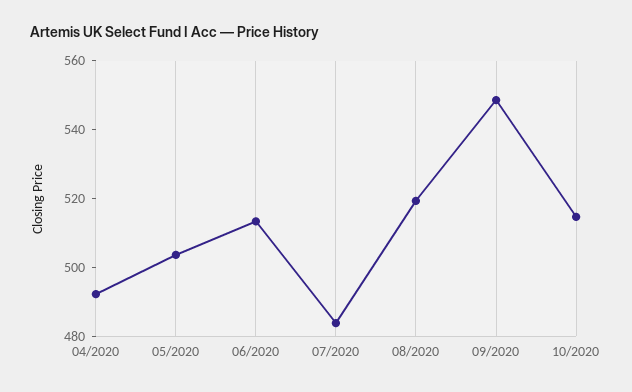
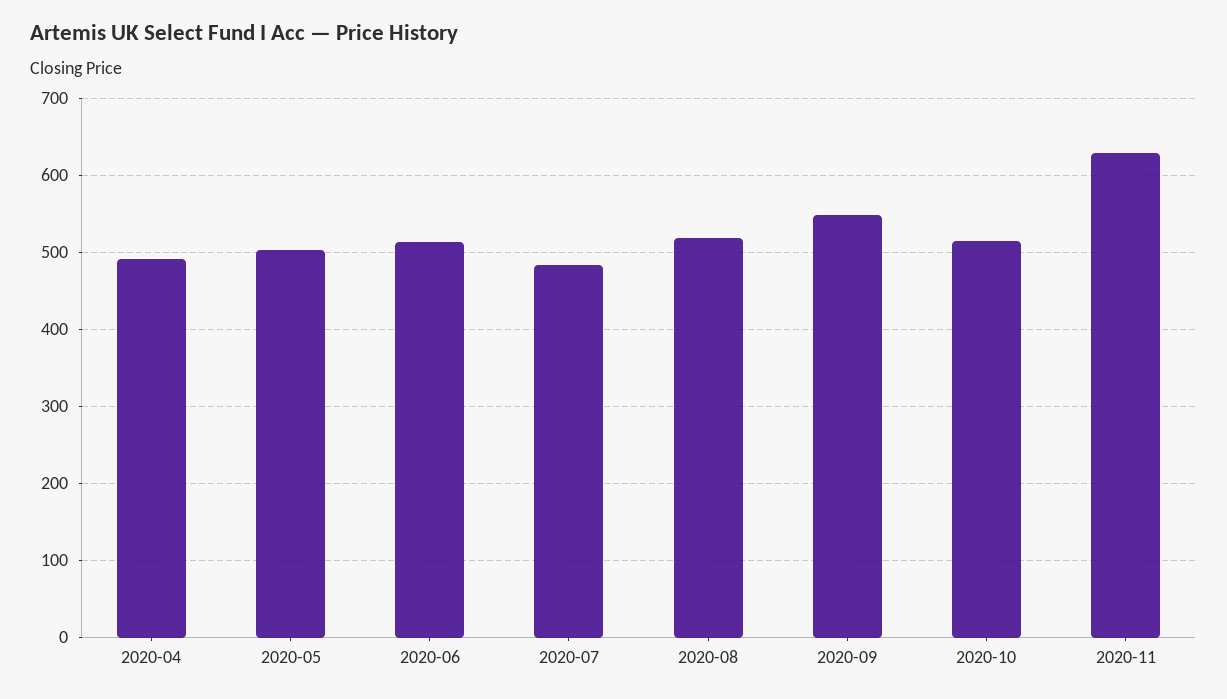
2020-11: none -> 630

